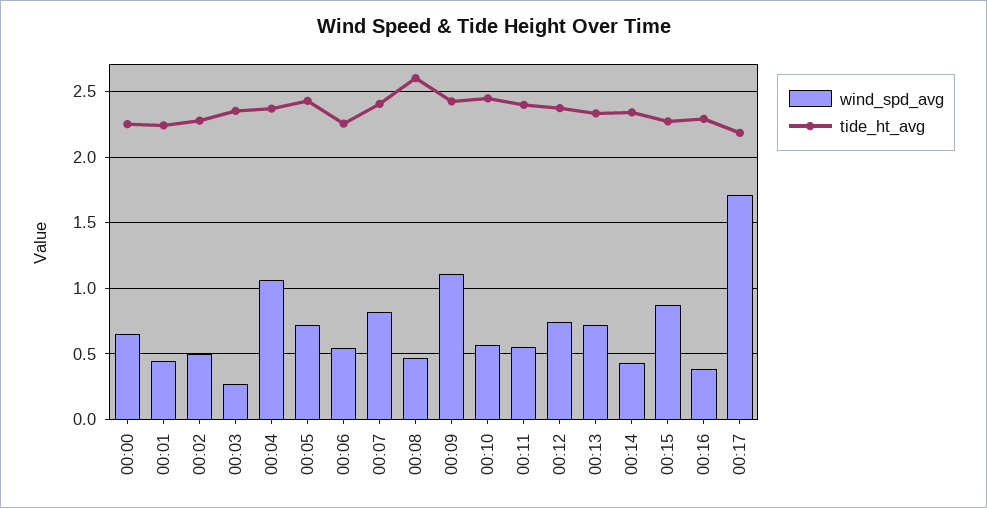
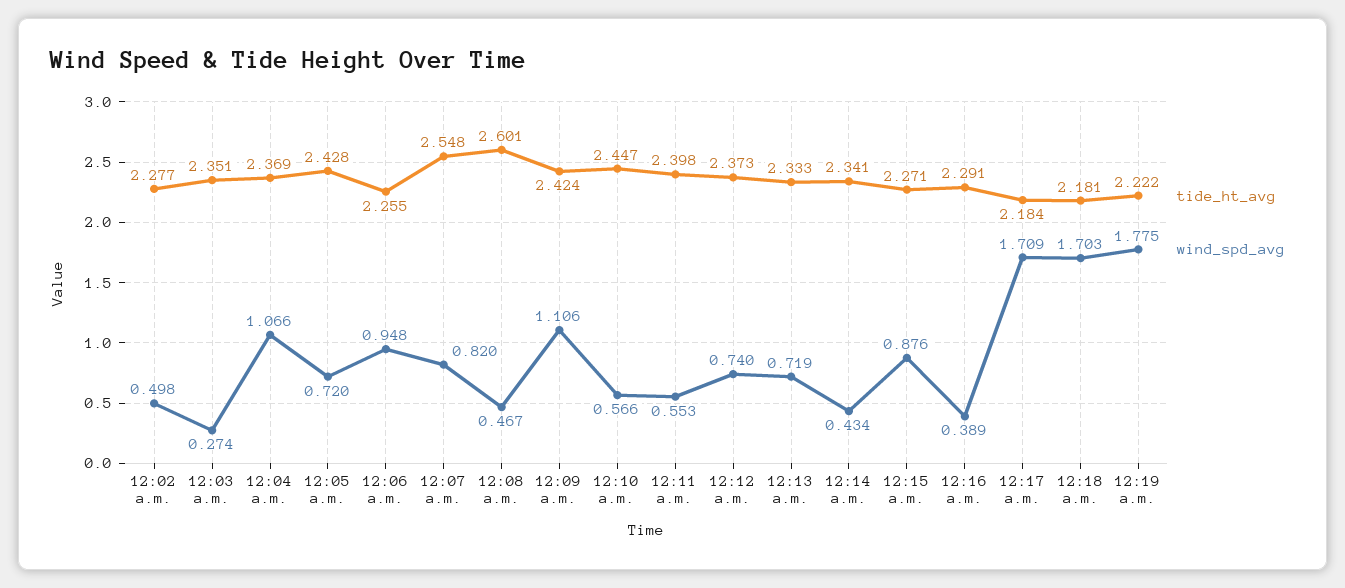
wind_spd_avg, 00:00: 0.65 -> none
tide_ht_avg, 00:00: 2.25 -> none
wind_spd_avg, 00:01: 0.45 -> none
tide_ht_avg, 00:01: 2.25 -> none
wind_spd_avg, 00:06: 0.55 -> 0.948
tide_ht_avg, 00:07: 2.4 -> 2.548
tide_ht_avg, 12:18 a.m.: none -> 2.181
wind_spd_avg, 12:18 a.m.: none -> 1.703
tide_ht_avg, 12:19 a.m.: none -> 2.222
wind_spd_avg, 12:19 a.m.: none -> 1.775

